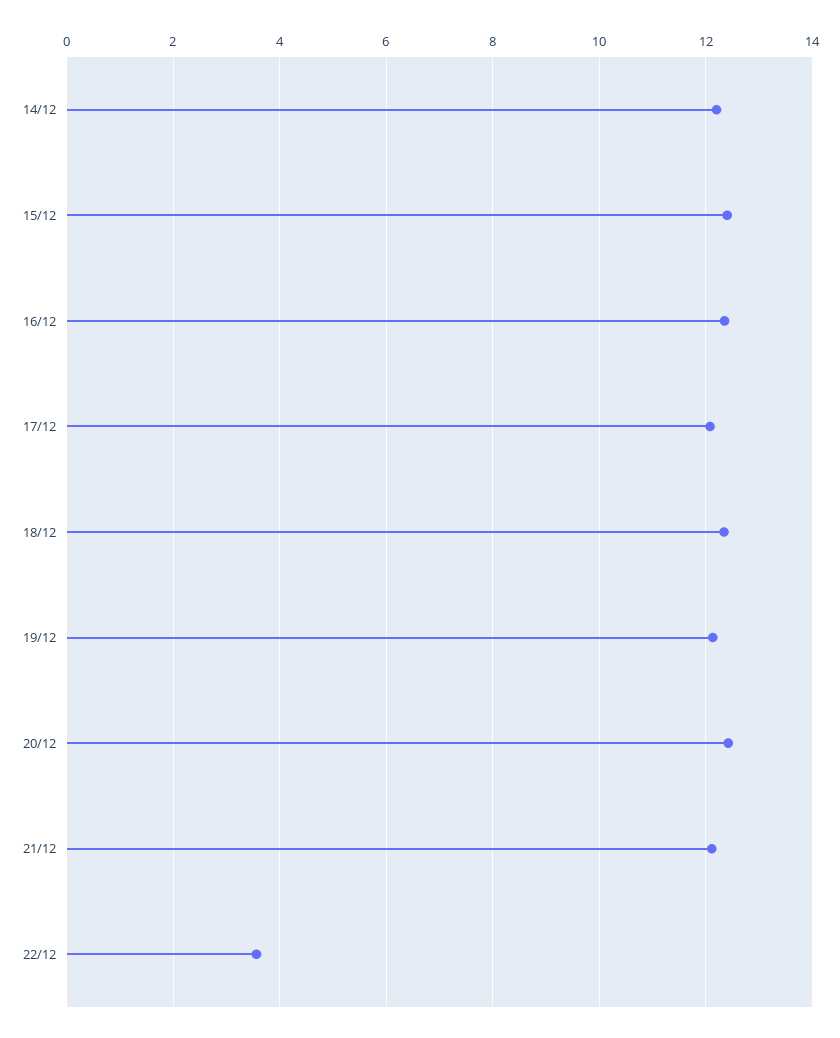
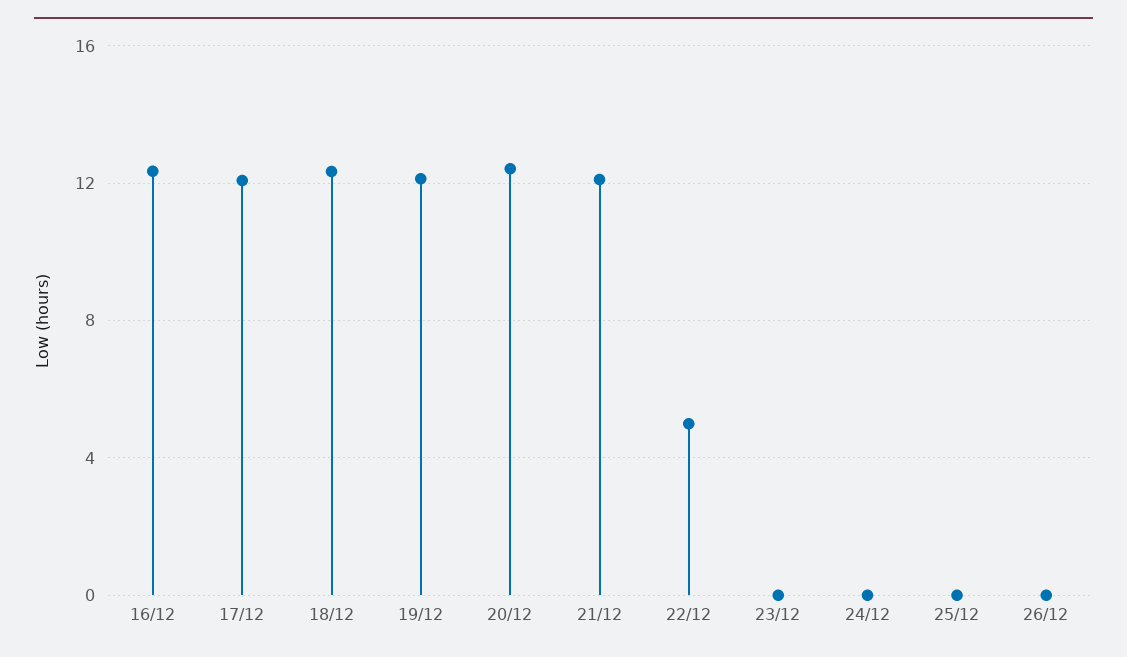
14/12: 12.2 -> none
15/12: 12.4 -> none
22/12: 3.6 -> 5
23/12: none -> 0
24/12: none -> 0
25/12: none -> 0
26/12: none -> 0

